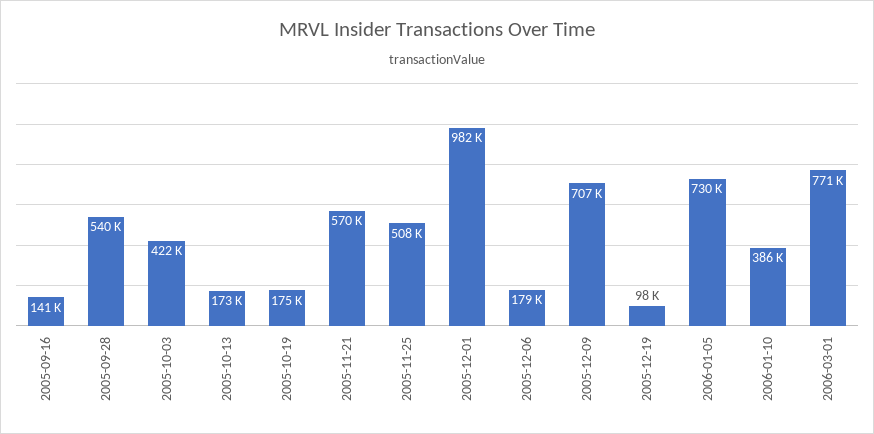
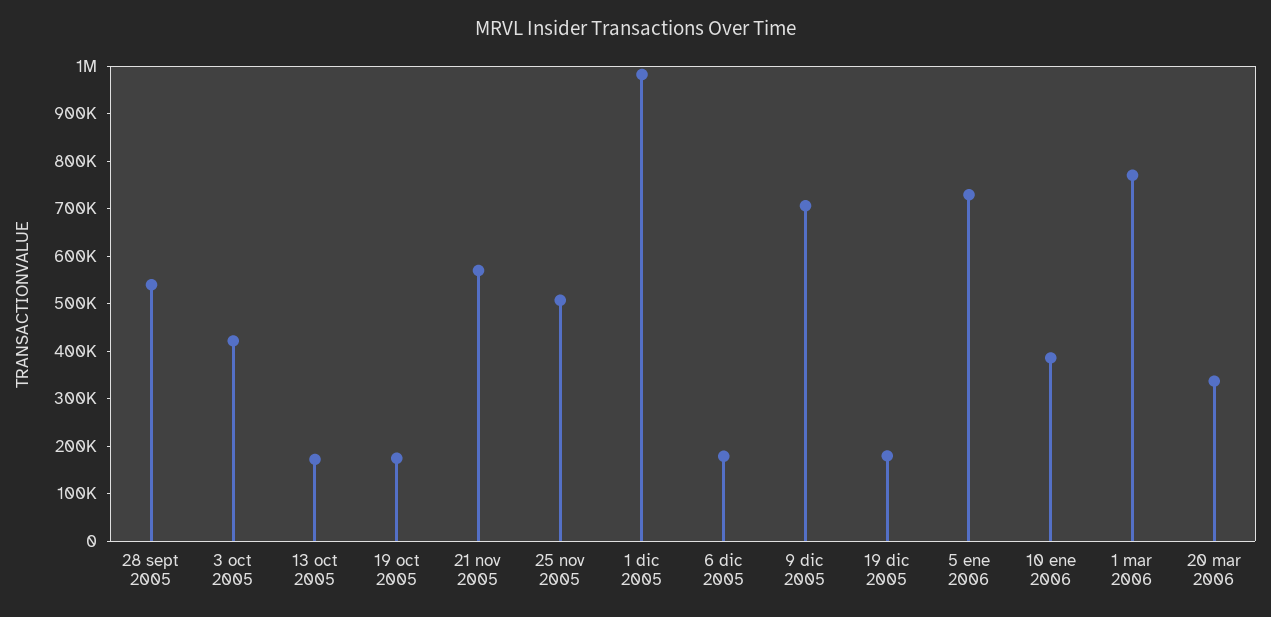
2005-09-16: 141000 -> none
2005-12-19: 98000 -> 180000
20 mar 2006: none -> 340000

